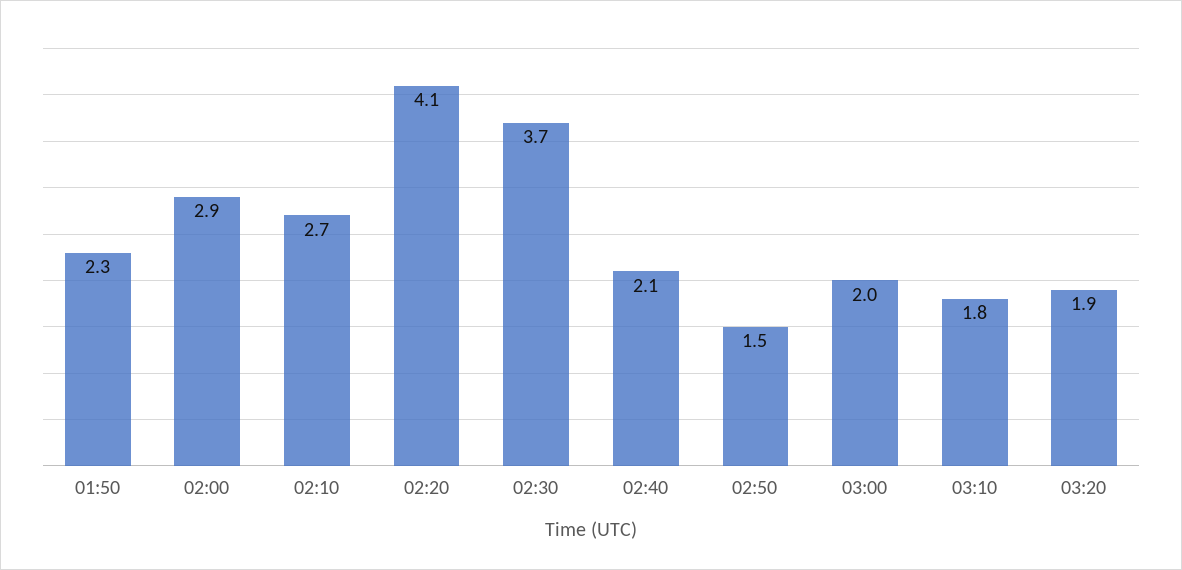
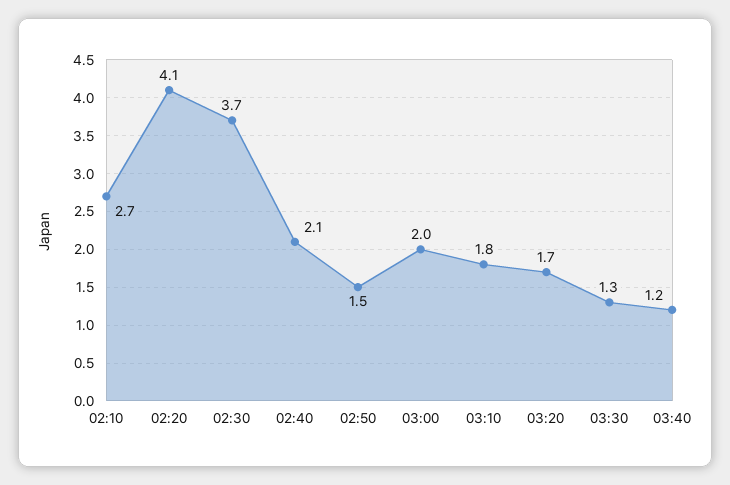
01:50: 2.3 -> none
02:00: 2.9 -> none
03:20: 1.9 -> 1.7
03:30: none -> 1.3
03:40: none -> 1.2

